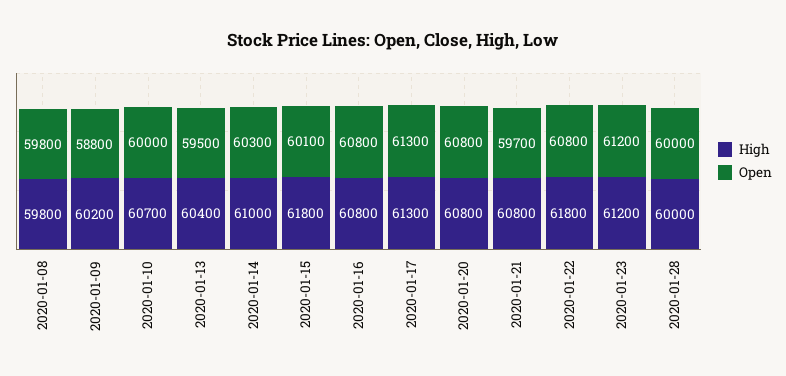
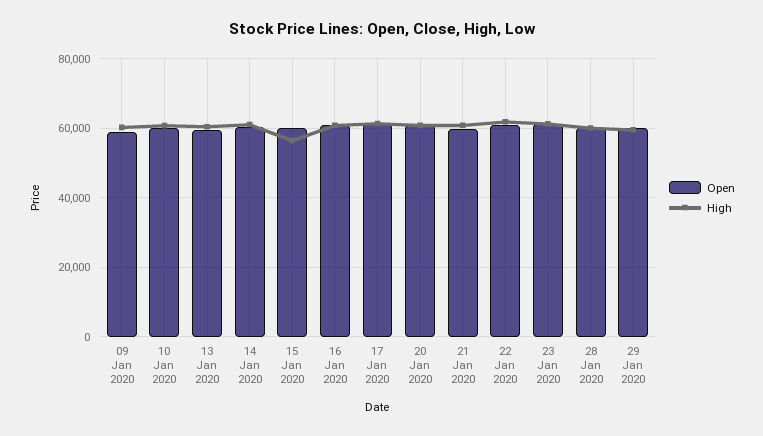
High, 2020-01-08: 59800 -> none
Open, 2020-01-08: 59800 -> none
High, 2020-01-15: 61800 -> 56000
Open, 29 Jan 2020: none -> 60000
High, 29 Jan 2020: none -> 60000

